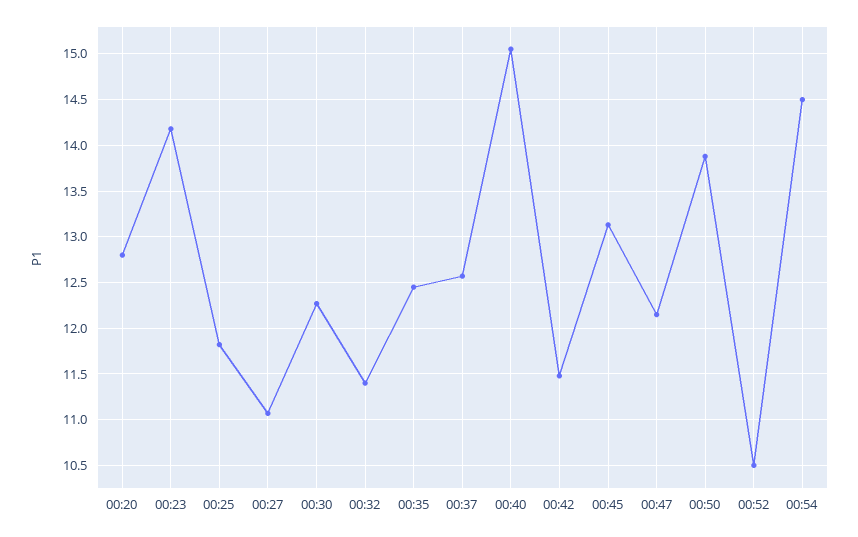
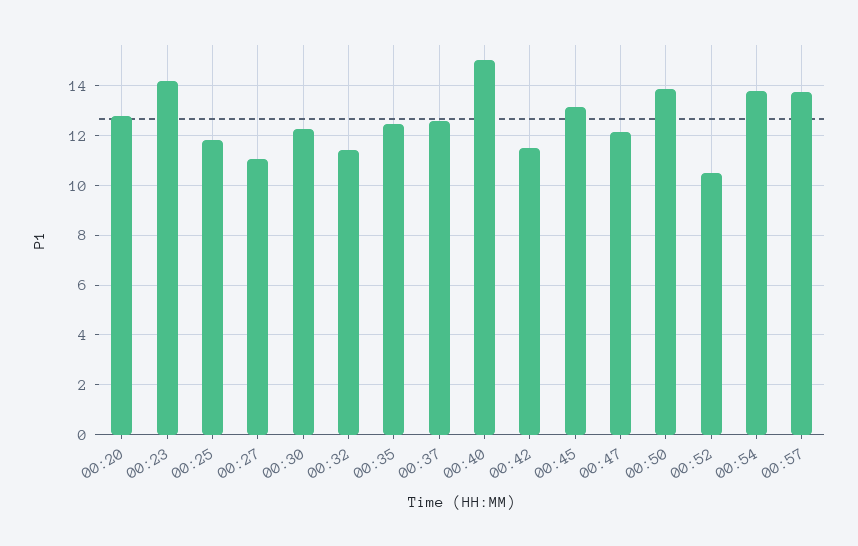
00:54: 14.5 -> 13.75
00:57: none -> 13.75

